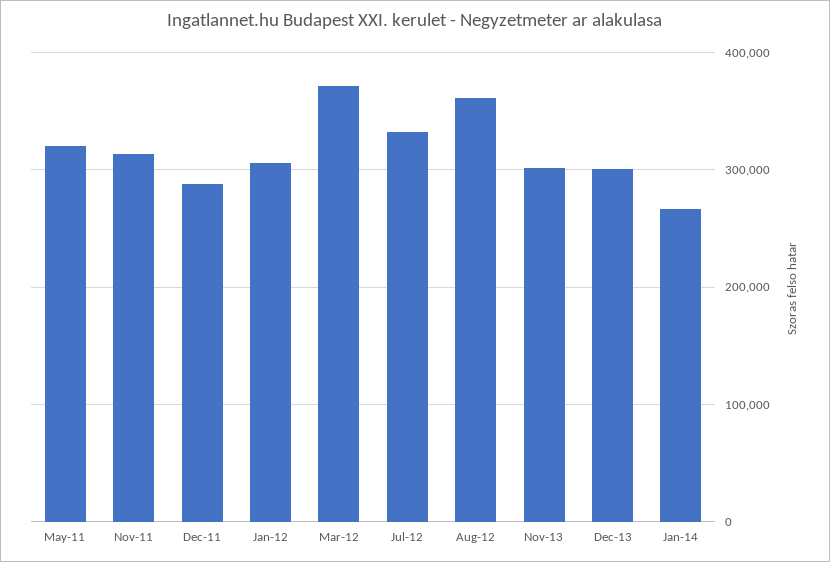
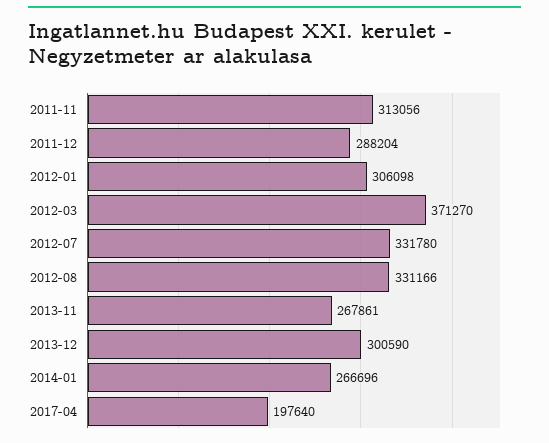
May-11: 320000 -> none
Aug-12: 360000 -> 331166
Nov-13: 300000 -> 267861
2017-04: none -> 197640

